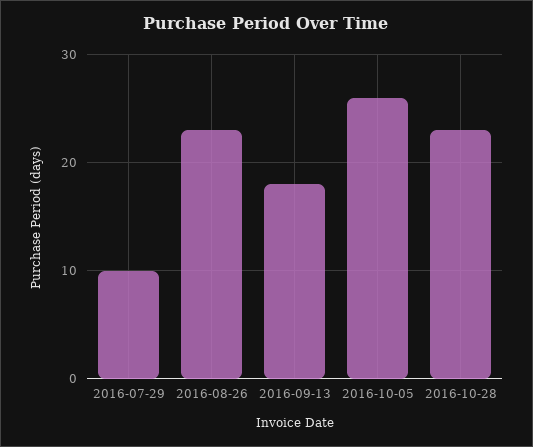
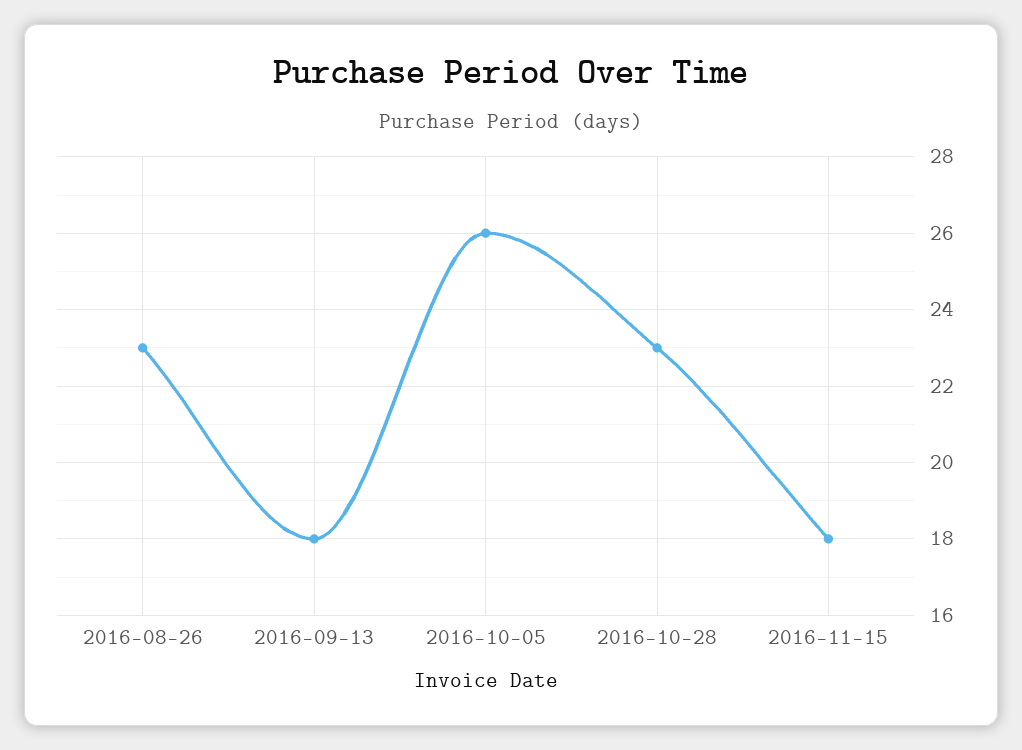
2016-07-29: 10 -> none
2016-11-15: none -> 18

